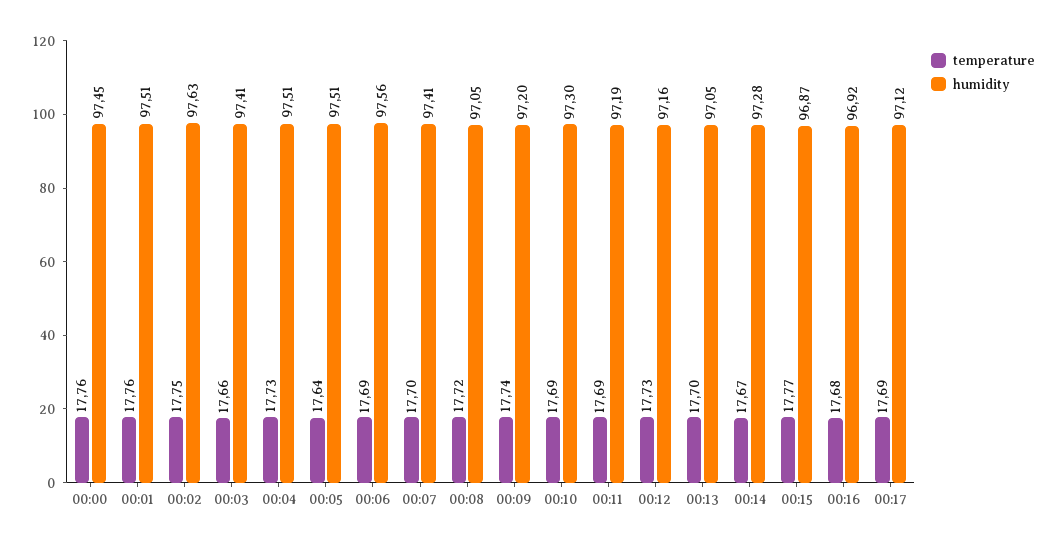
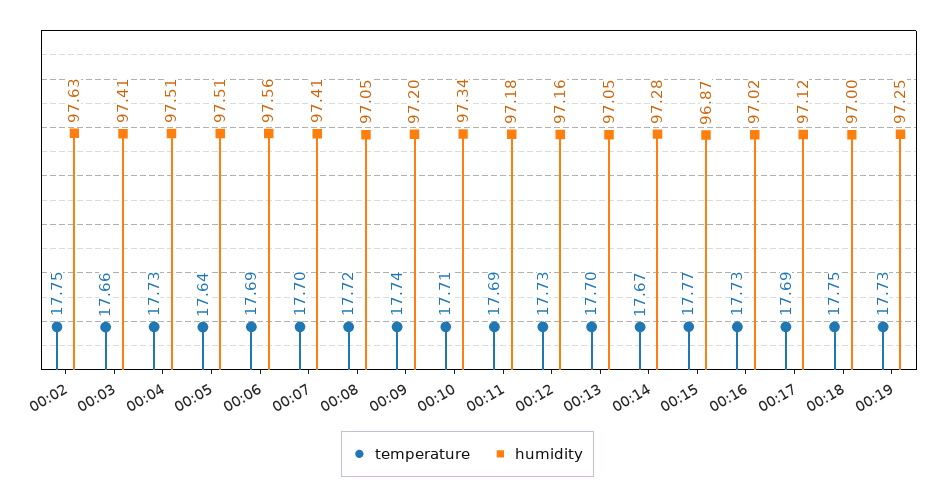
temperature, 00:00: 17.76 -> none
humidity, 00:00: 97.45 -> none
temperature, 00:01: 17.76 -> none
humidity, 00:01: 97.51 -> none
temperature, 00:10: 17.69 -> 17.71
humidity, 00:10: 97.3 -> 97.34
humidity, 00:11: 97.19 -> 97.18
temperature, 00:16: 17.68 -> 17.73
humidity, 00:16: 96.92 -> 97.02
temperature, 00:18: none -> 17.75
humidity, 00:18: none -> 97
temperature, 00:19: none -> 17.73
humidity, 00:19: none -> 97.25

